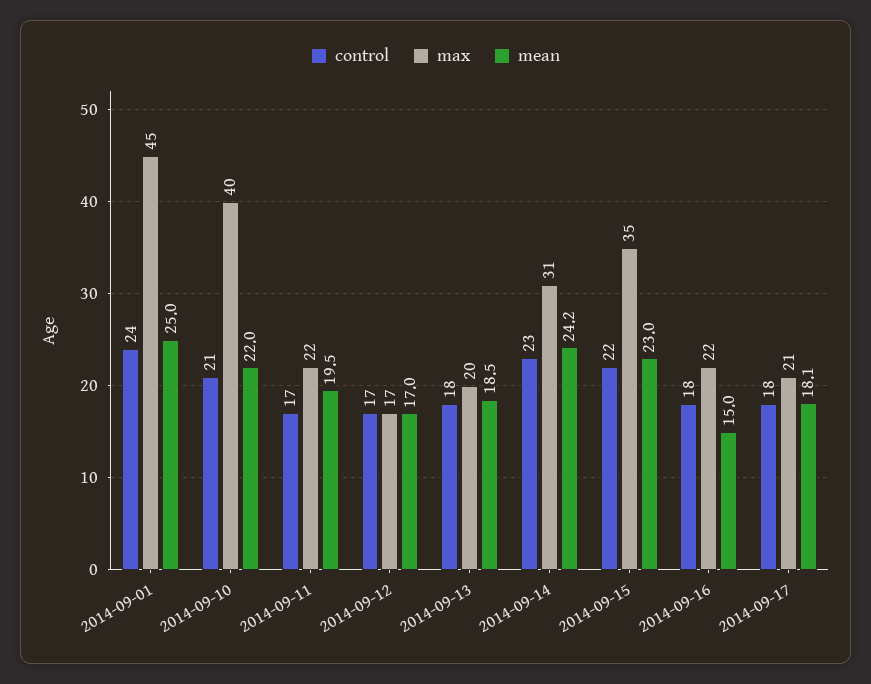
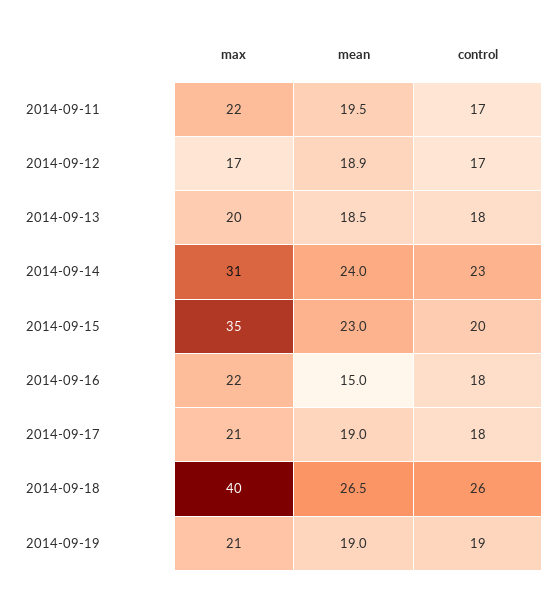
control, 2014-09-01: 24 -> none
max, 2014-09-01: 45 -> none
mean, 2014-09-01: 25 -> none
control, 2014-09-10: 21 -> none
max, 2014-09-10: 40 -> none
mean, 2014-09-10: 22 -> none
mean, 2014-09-12: 17 -> 18.9
mean, 2014-09-14: 24.2 -> 24
control, 2014-09-15: 22 -> 20
mean, 2014-09-17: 18.1 -> 19
max, 2014-09-18: none -> 40
mean, 2014-09-18: none -> 26.5
control, 2014-09-18: none -> 26
max, 2014-09-19: none -> 21
mean, 2014-09-19: none -> 19
control, 2014-09-19: none -> 19

